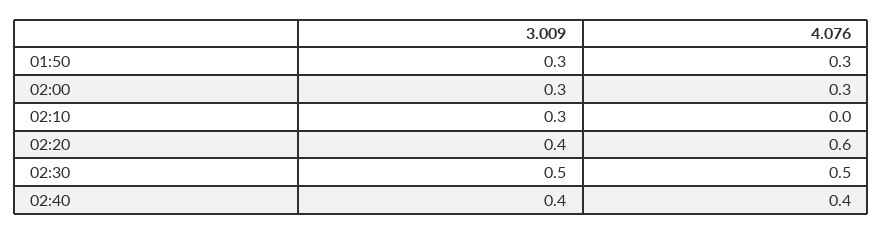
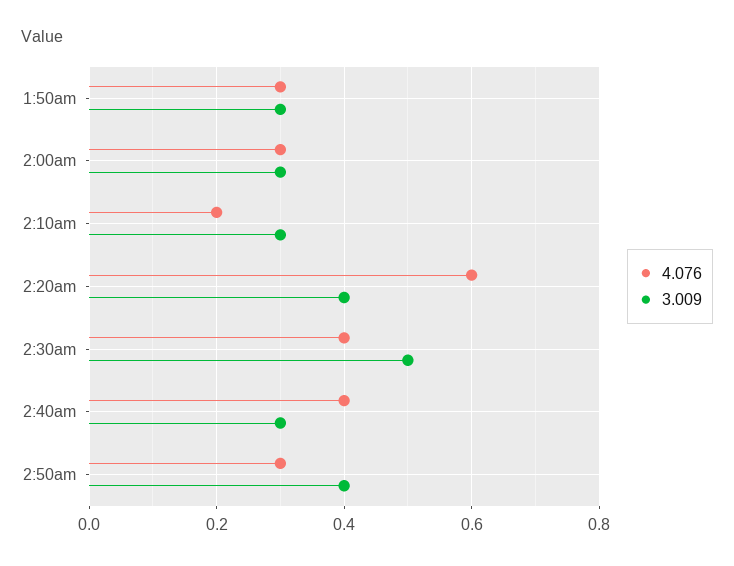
4.076, 02:10: 0 -> 0.2
4.076, 02:30: 0.5 -> 0.4
3.009, 02:40: 0.4 -> 0.3
4.076, 2:50am: none -> 0.3
3.009, 2:50am: none -> 0.4

